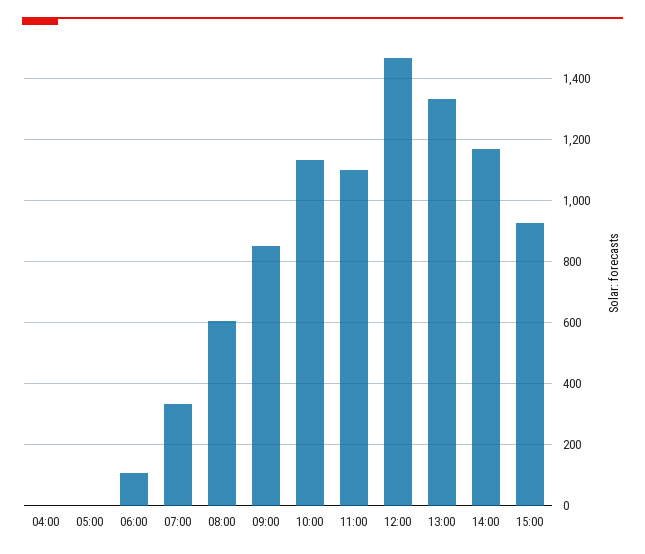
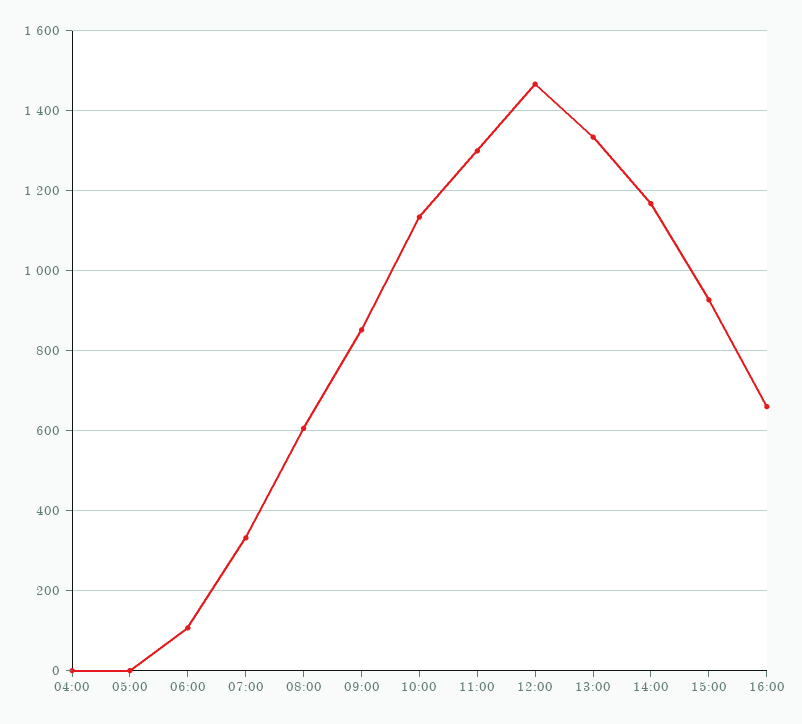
11:00: 1100 -> 1300
16:00: none -> 660

